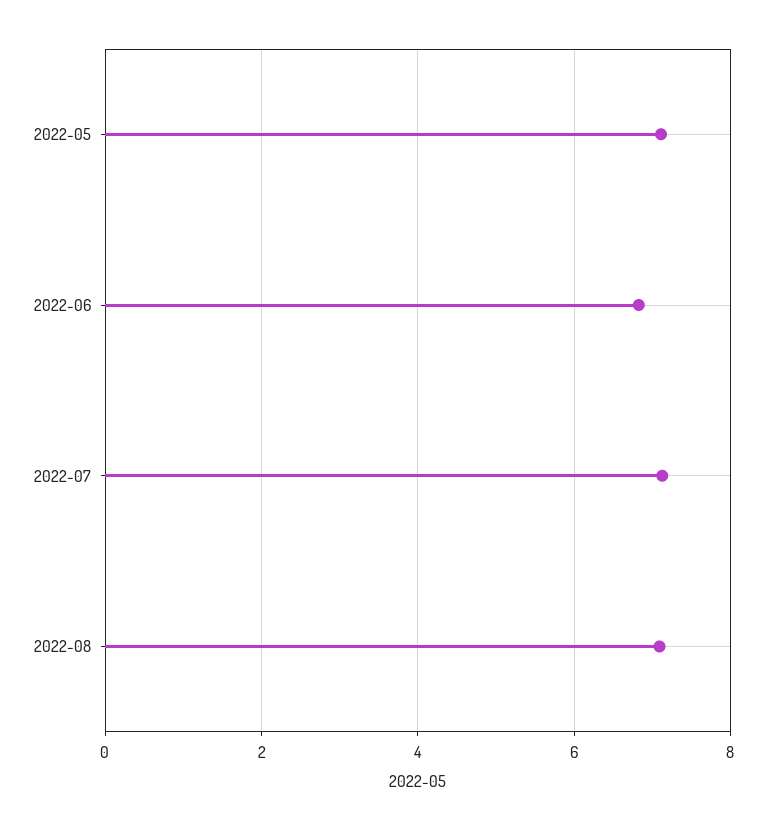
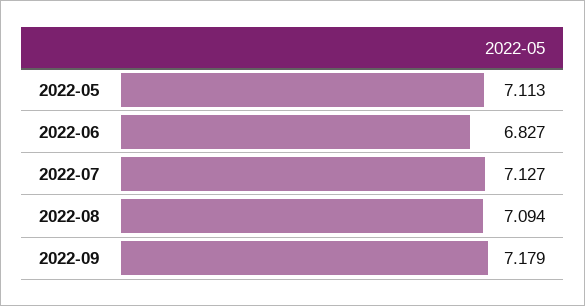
2022-09: none -> 7.179

